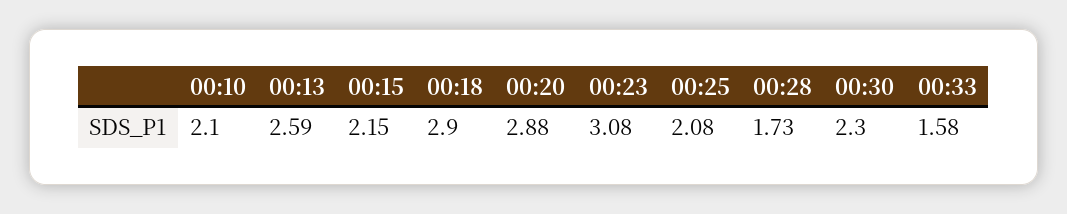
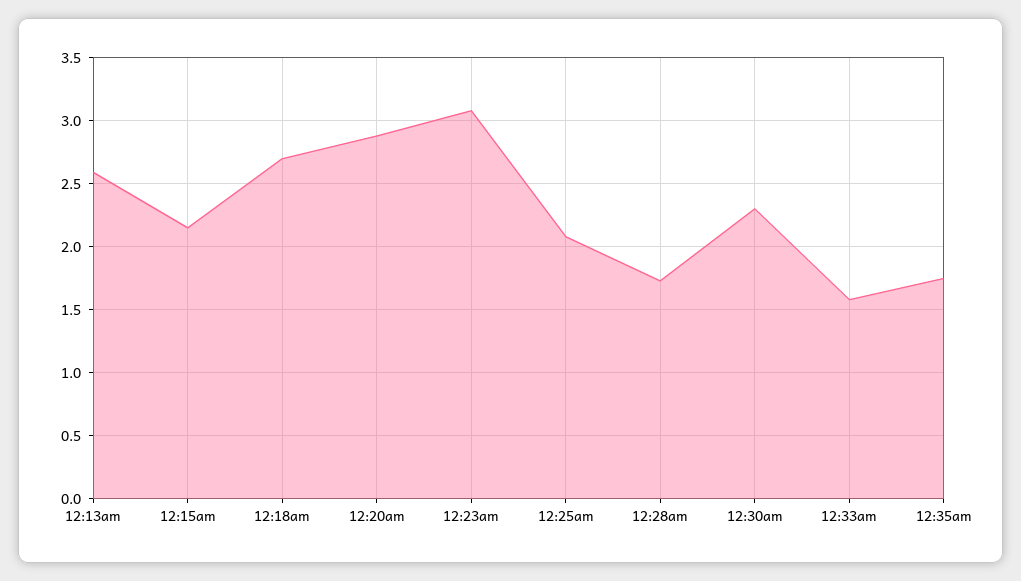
00:10: 2.1 -> none
00:18: 2.9 -> 2.7
12:35am: none -> 1.75

